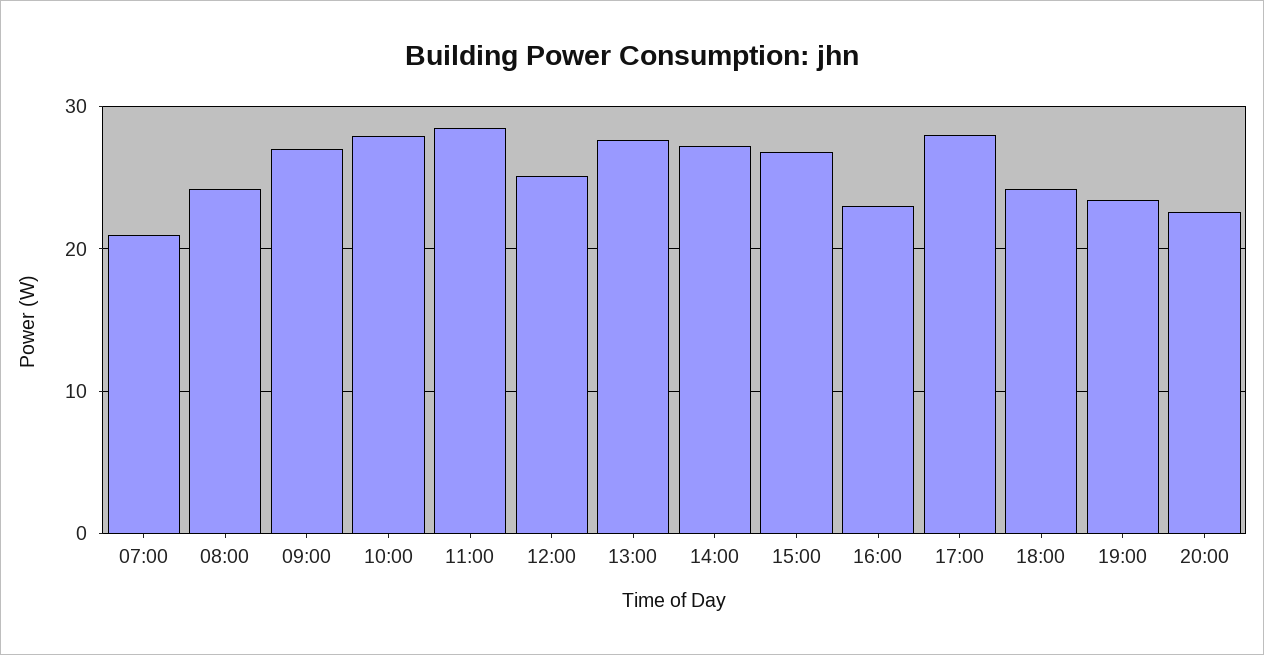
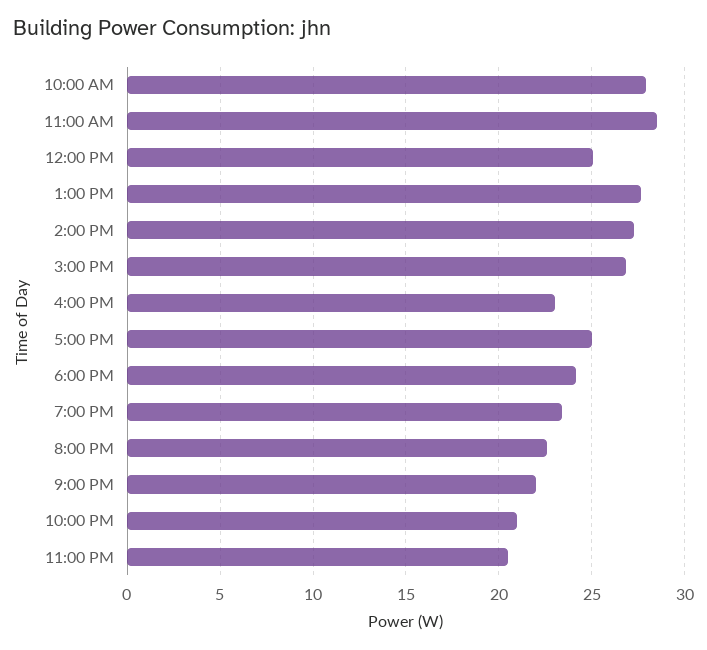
07:00: 21 -> none
08:00: 24 -> none
09:00: 27 -> none
17:00: 28 -> 25
9:00 PM: none -> 22
10:00 PM: none -> 21
11:00 PM: none -> 20.5

